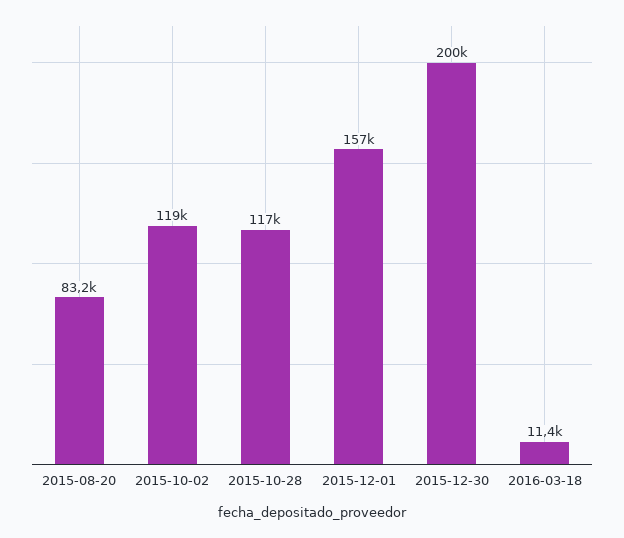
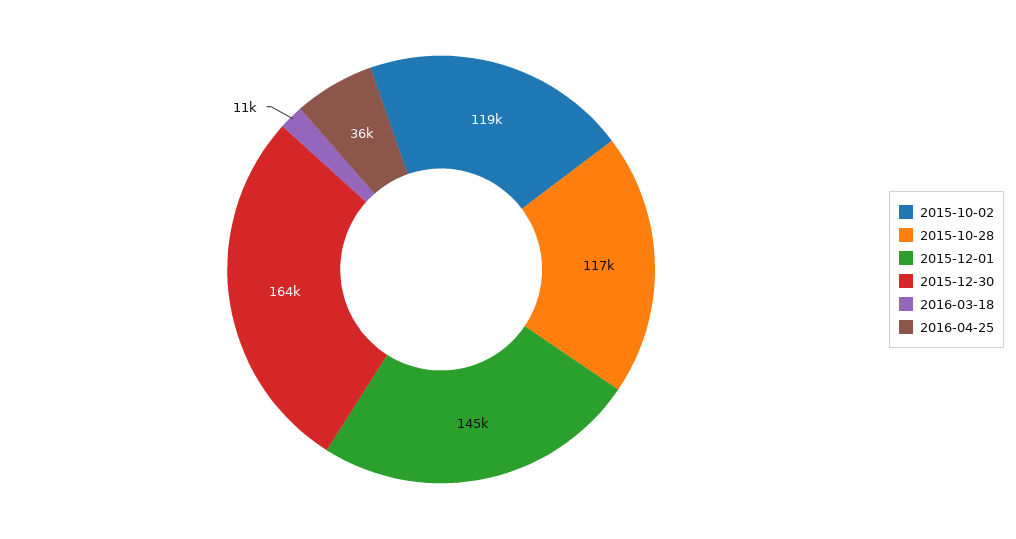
2015-08-20: 83200 -> none
2015-12-01: 157000 -> 145000
2015-12-30: 200000 -> 164000
2016-04-25: none -> 36000

